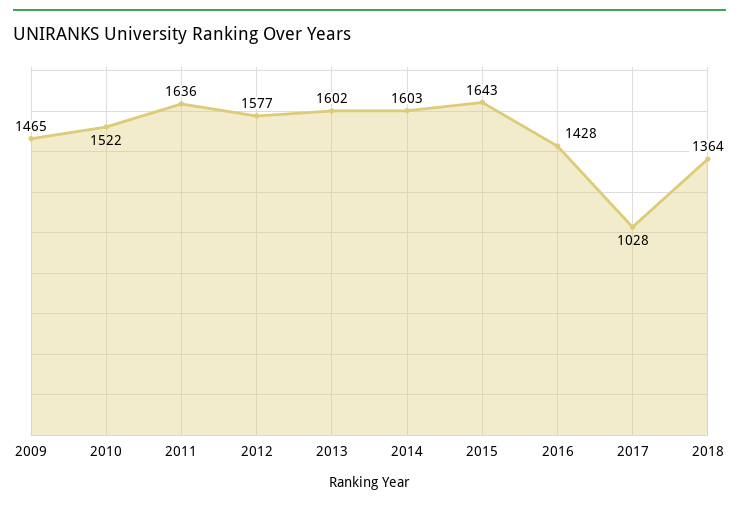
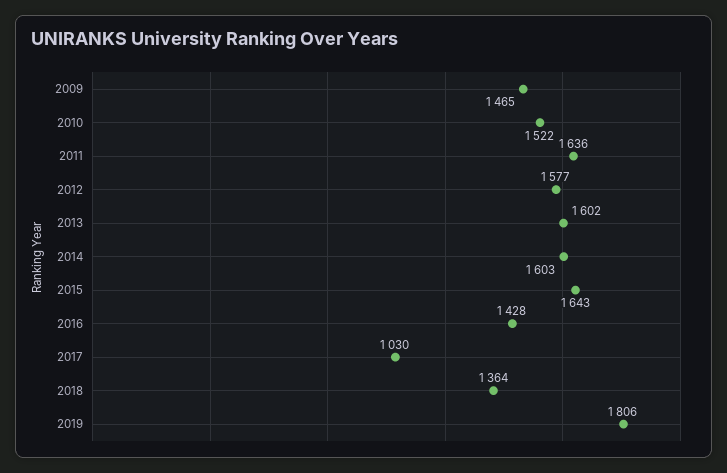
2017: 1028 -> 1030
2019: none -> 1806

